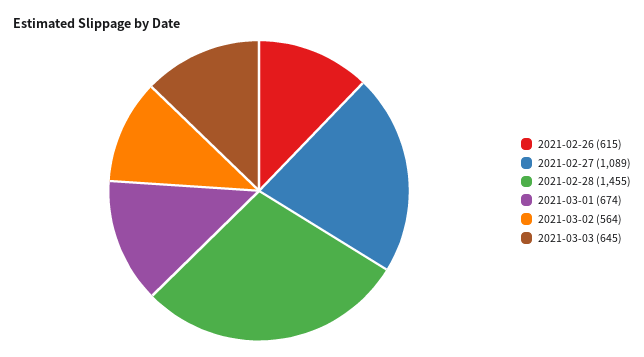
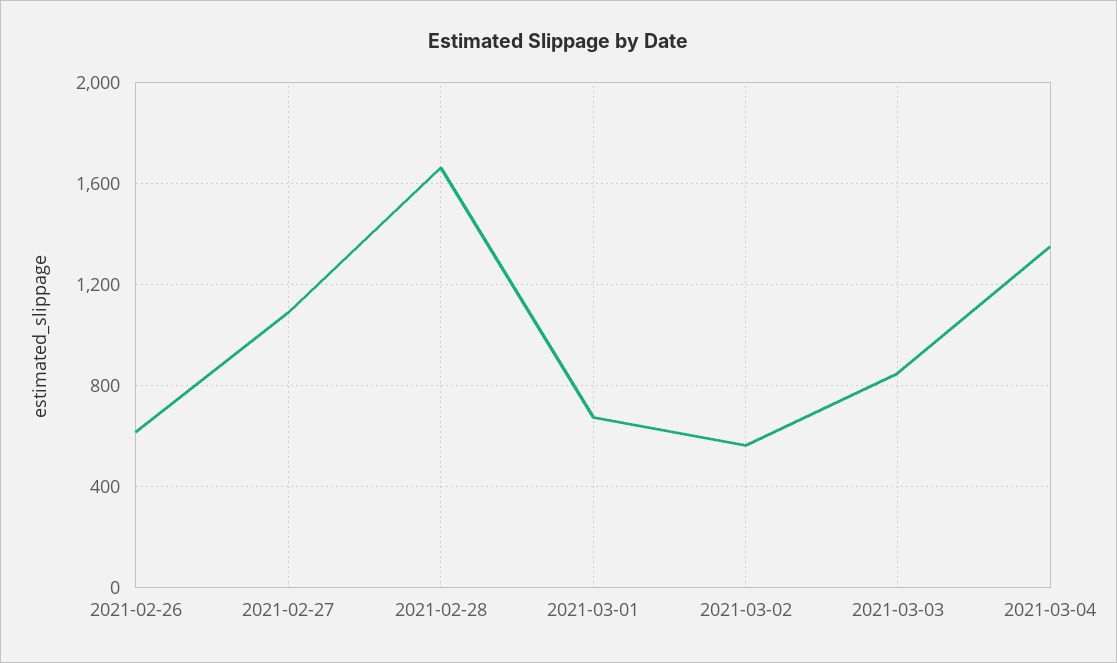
2021-02-28: 1455 -> 1650
2021-03-03: 645 -> 850
2021-03-04: none -> 1350

